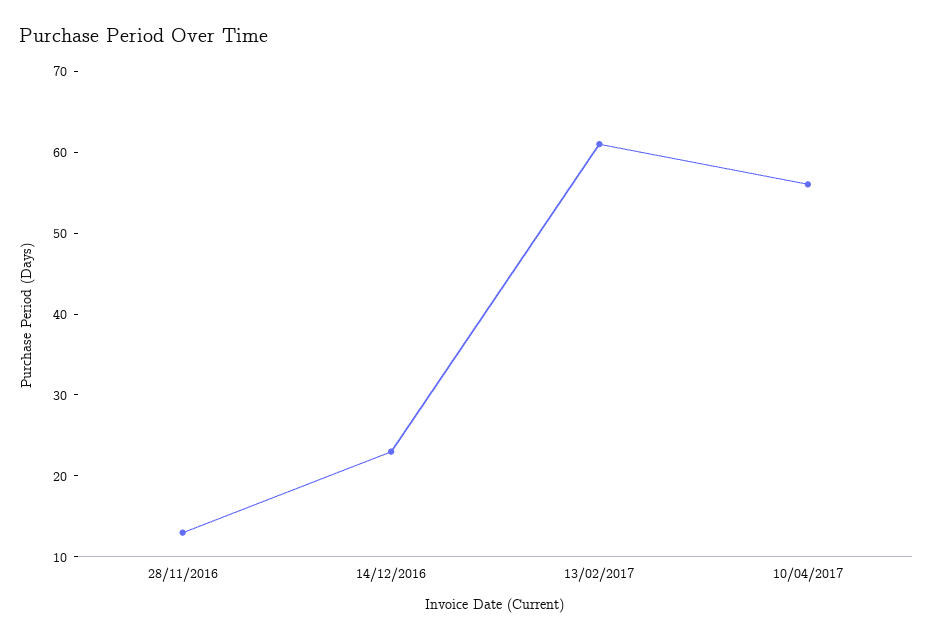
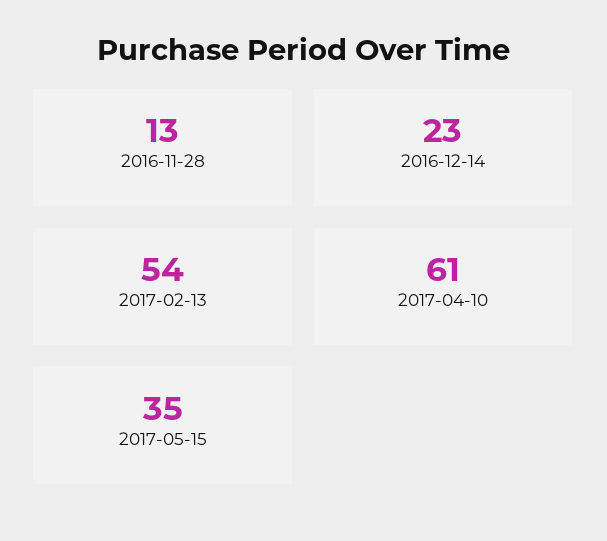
13/02/2017: 61 -> 54
10/04/2017: 56 -> 61
2017-05-15: none -> 35

